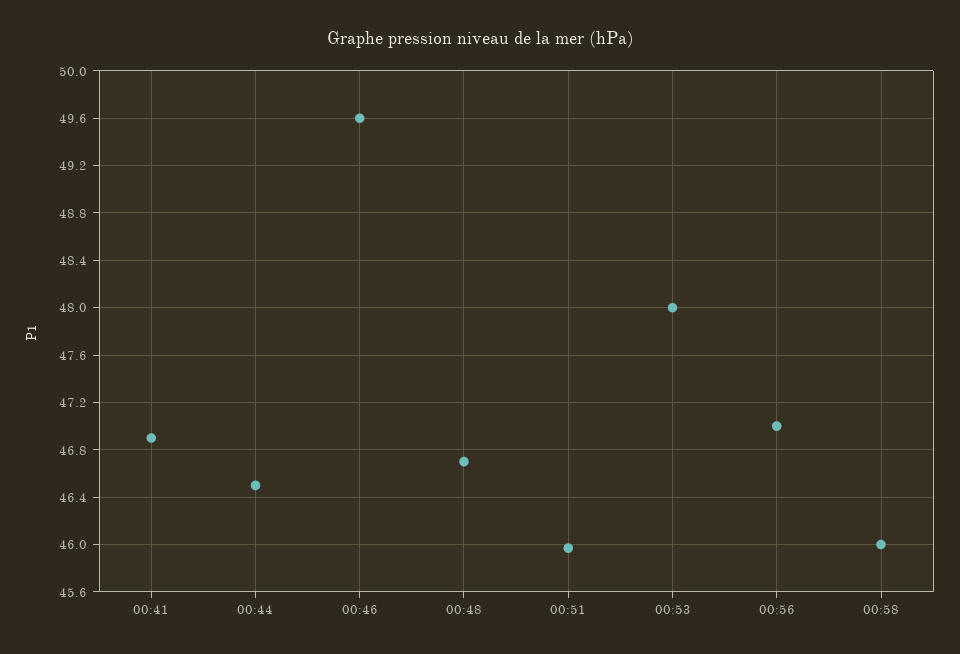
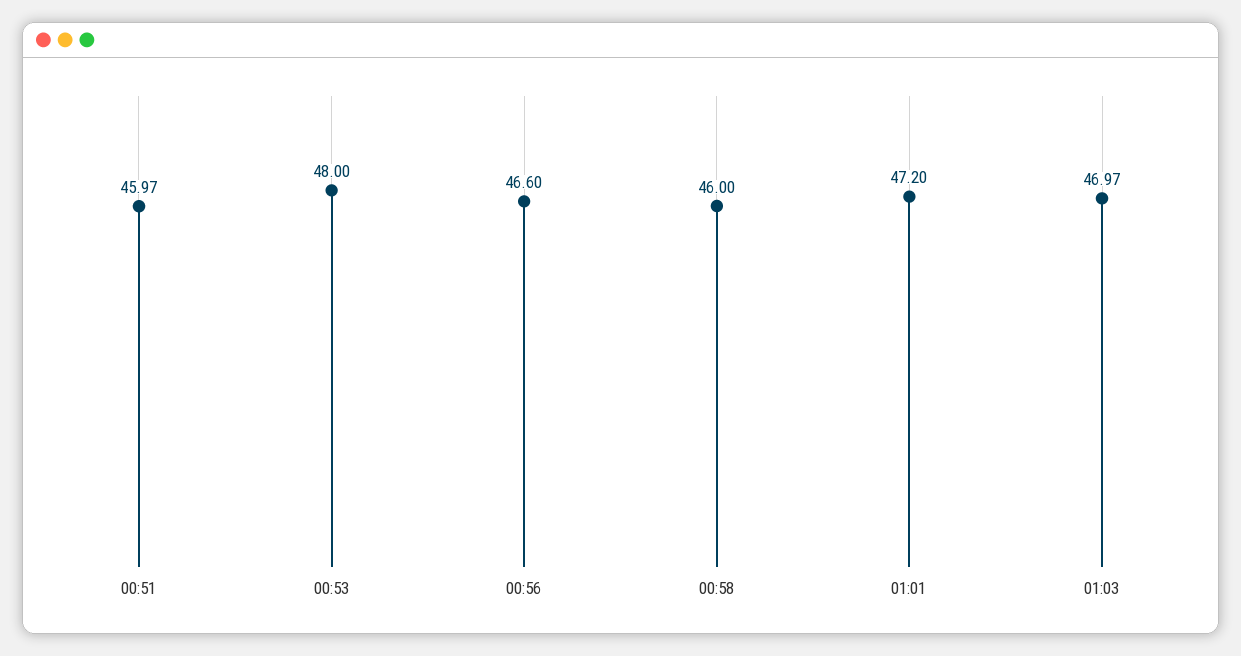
00:41: 46.9 -> none
00:44: 46.5 -> none
00:46: 49.6 -> none
00:48: 46.7 -> none
00:56: 47 -> 46.6
01:01: none -> 47.2
01:03: none -> 46.97

